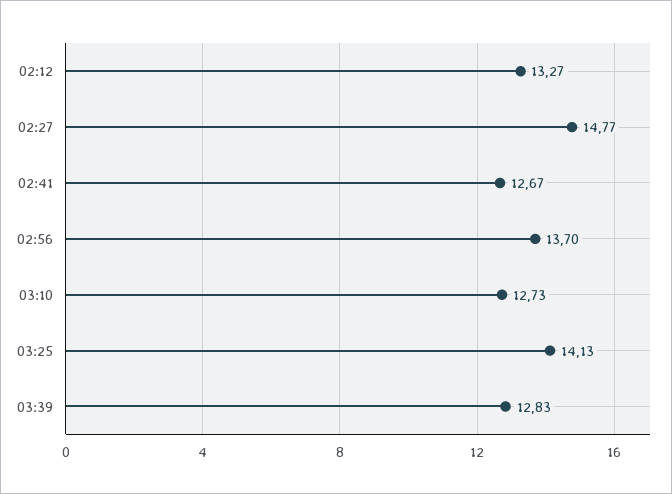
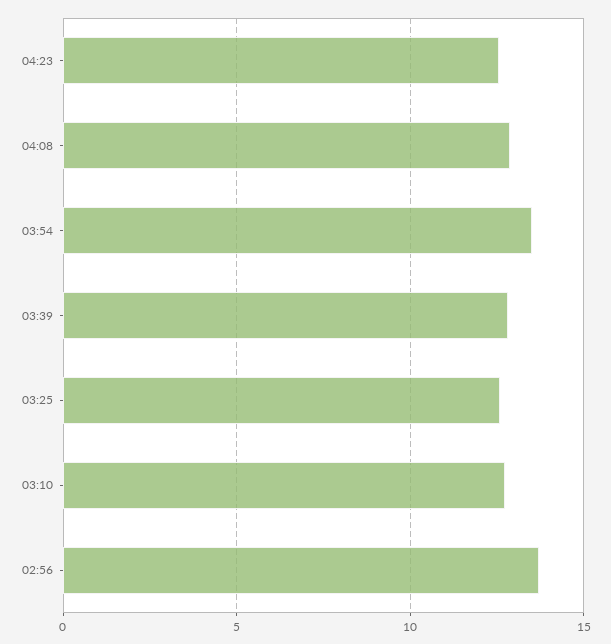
02:12: 13.27 -> none
02:27: 14.77 -> none
02:41: 12.67 -> none
03:25: 14.13 -> 12.5
04:23: none -> 12.5
04:08: none -> 13
03:54: none -> 13.5

